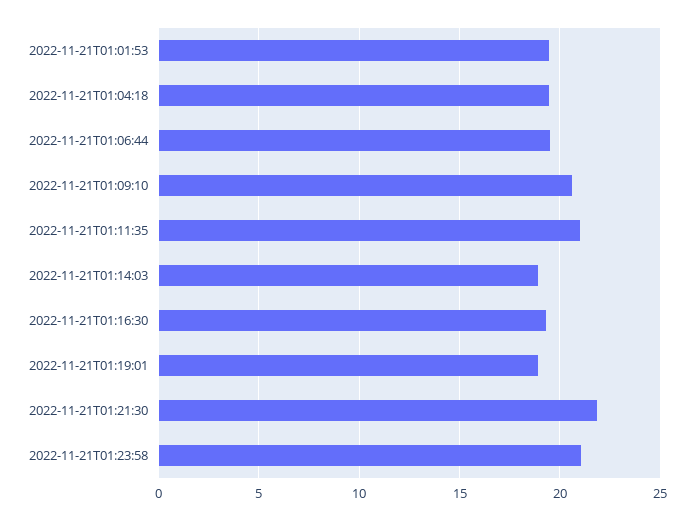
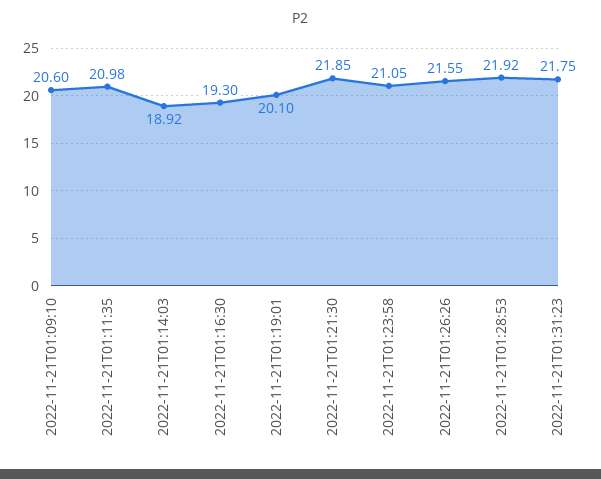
2022-11-21T01:01:53: 19.5 -> none
2022-11-21T01:04:18: 19.5 -> none
2022-11-21T01:06:44: 19.5 -> none
2022-11-21T01:19:01: 19 -> 20.1
2022-11-21T01:26:26: none -> 21.55
2022-11-21T01:28:53: none -> 21.92
2022-11-21T01:31:23: none -> 21.75

